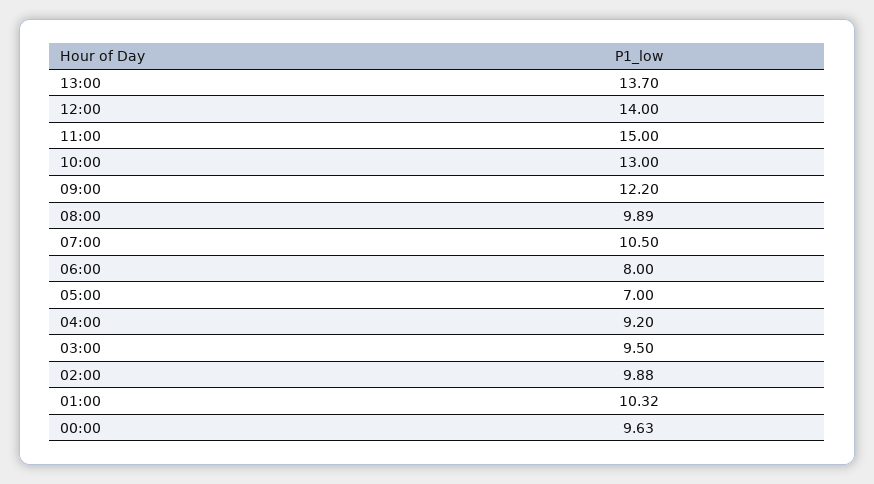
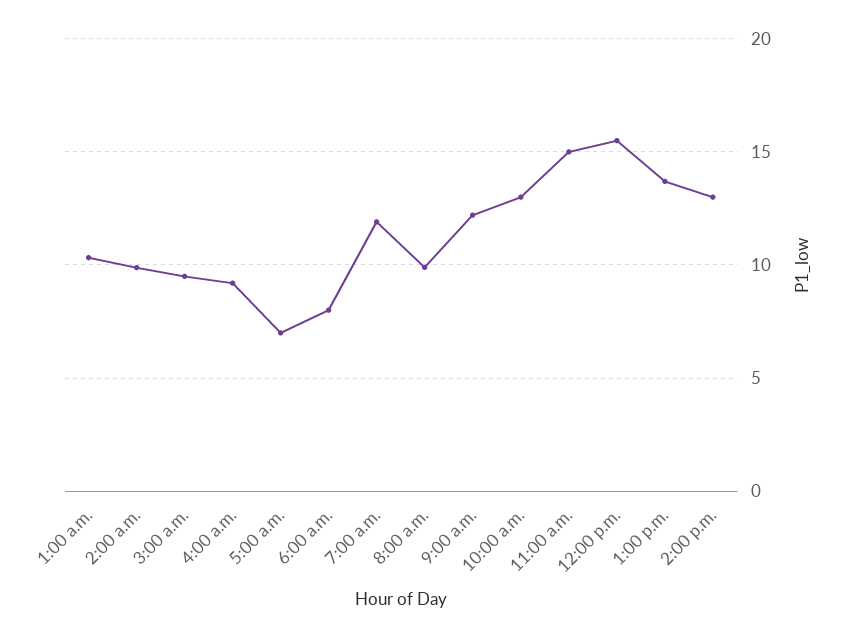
12:00: 14 -> 15.5
07:00: 10.5 -> 12
00:00: 9.63 -> none
2:00 p.m.: none -> 13

